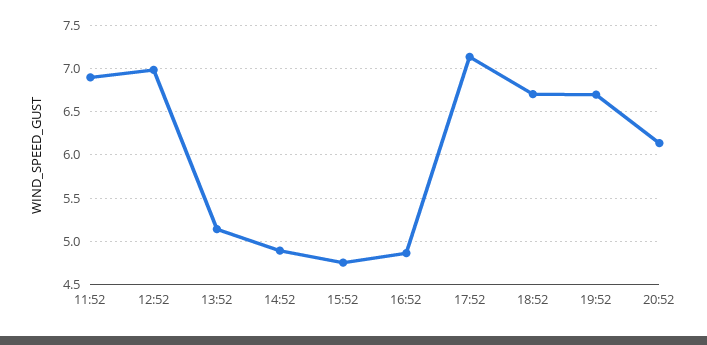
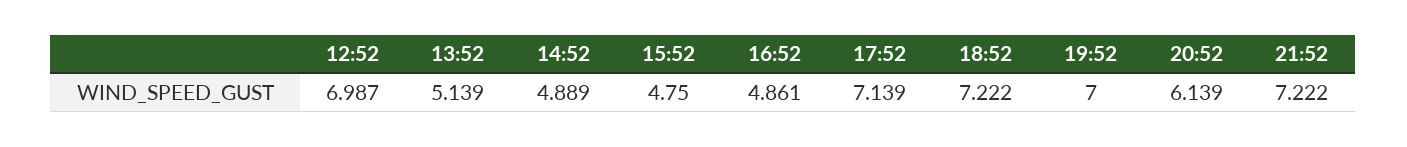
11:52: 6.9 -> none
18:52: 6.7 -> 7.222
19:52: 6.7 -> 7
21:52: none -> 7.222

